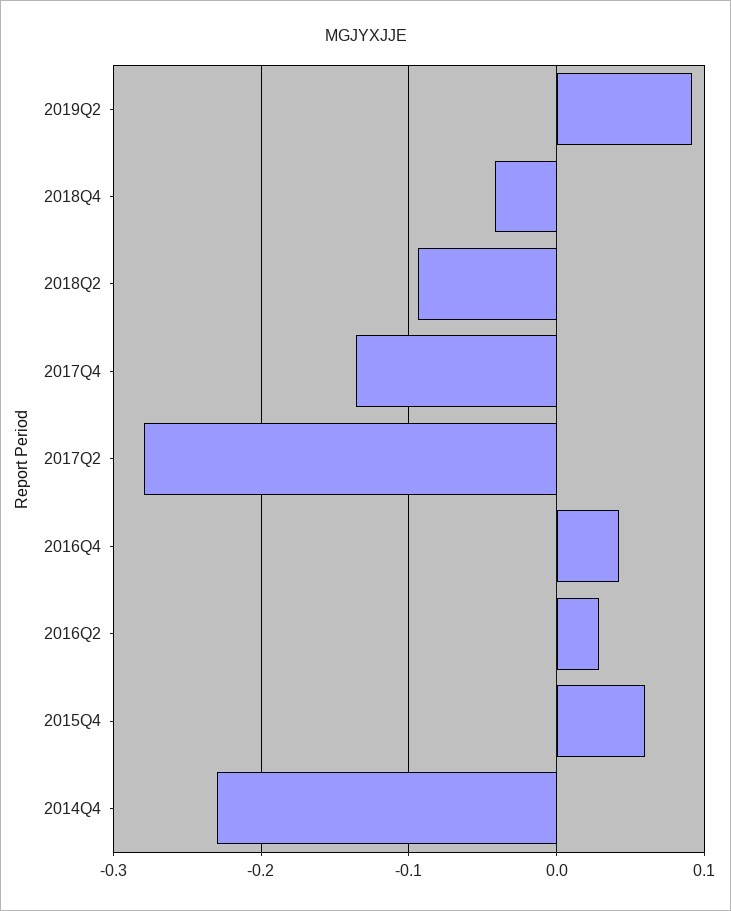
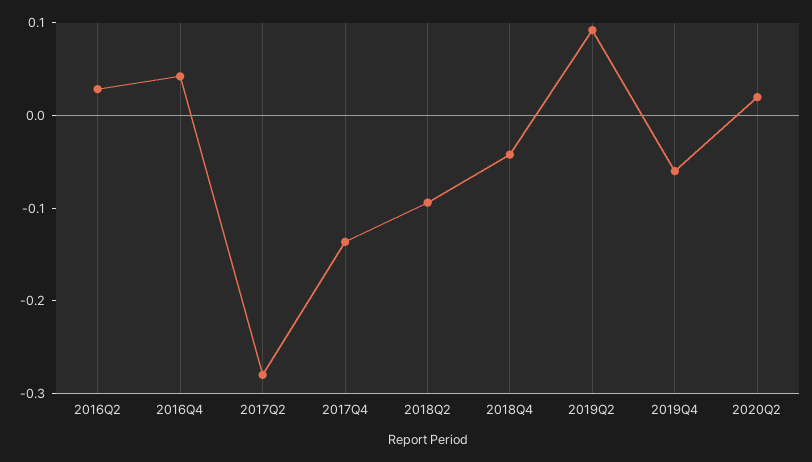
2015Q4: 0.06 -> none
2014Q4: -0.23 -> none
2019Q4: none -> -0.06
2020Q2: none -> 0.02

